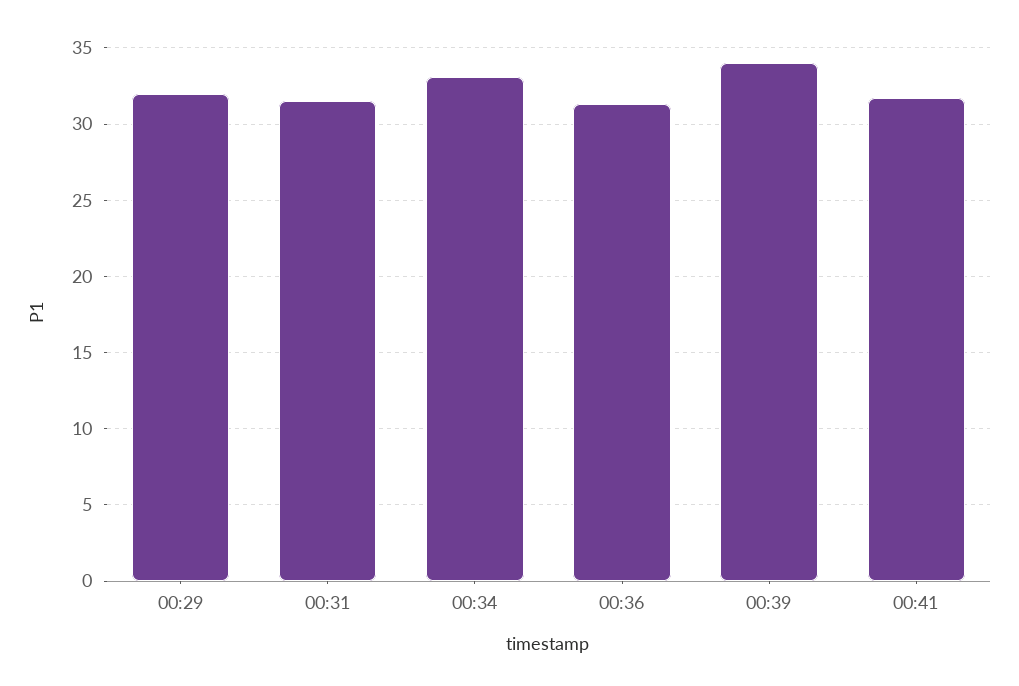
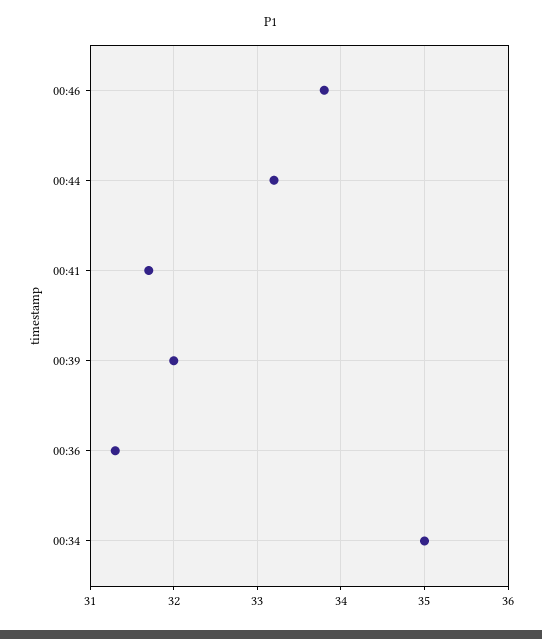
00:29: 32 -> none
00:31: 31.5 -> none
00:34: 33 -> 35
00:39: 34 -> 32
00:46: none -> 33.8
00:44: none -> 33.2

